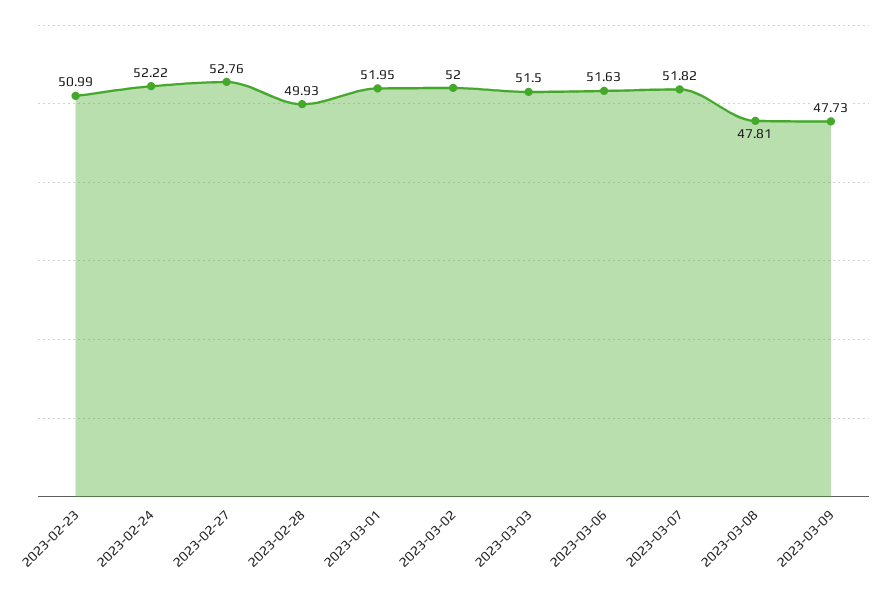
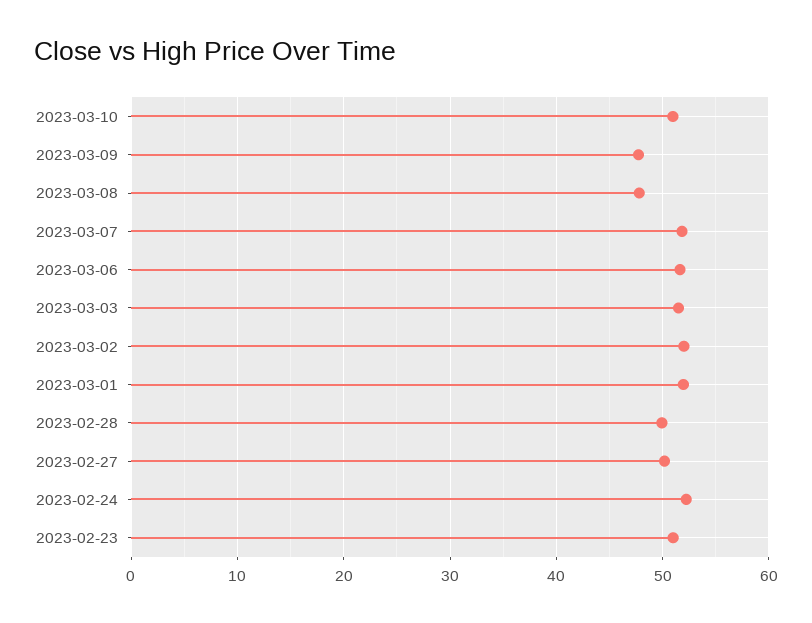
2023-02-27: 52.76 -> 50
2023-03-10: none -> 51

